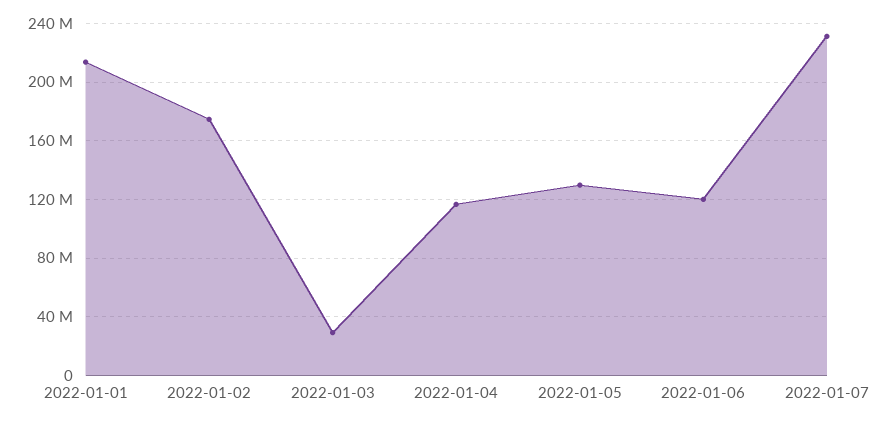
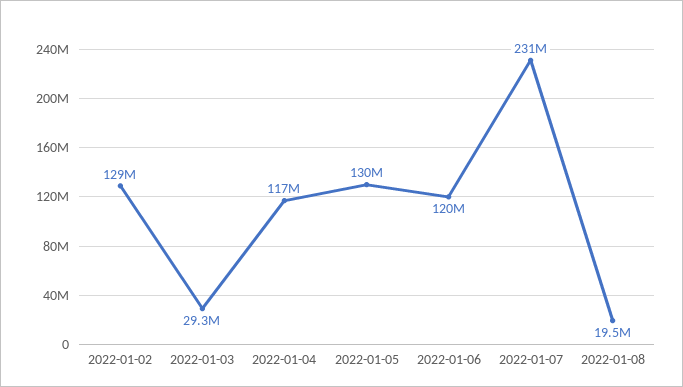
2022-01-01: 215000000 -> none
2022-01-02: 175000000 -> 129000000
2022-01-08: none -> 19500000

